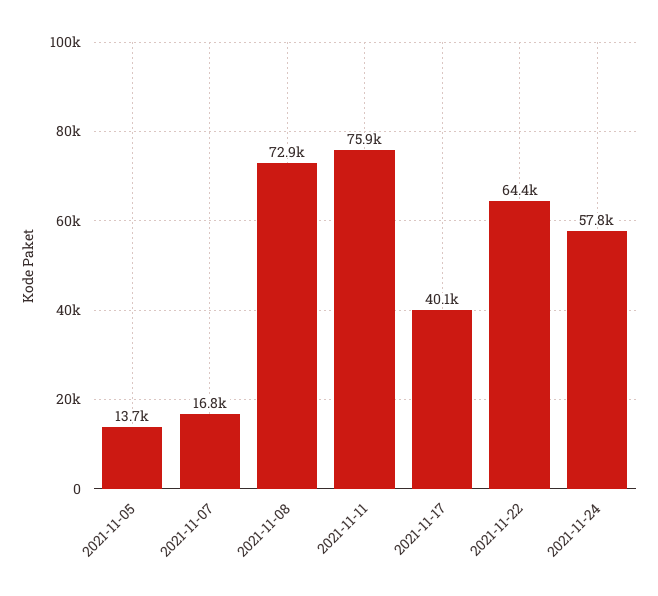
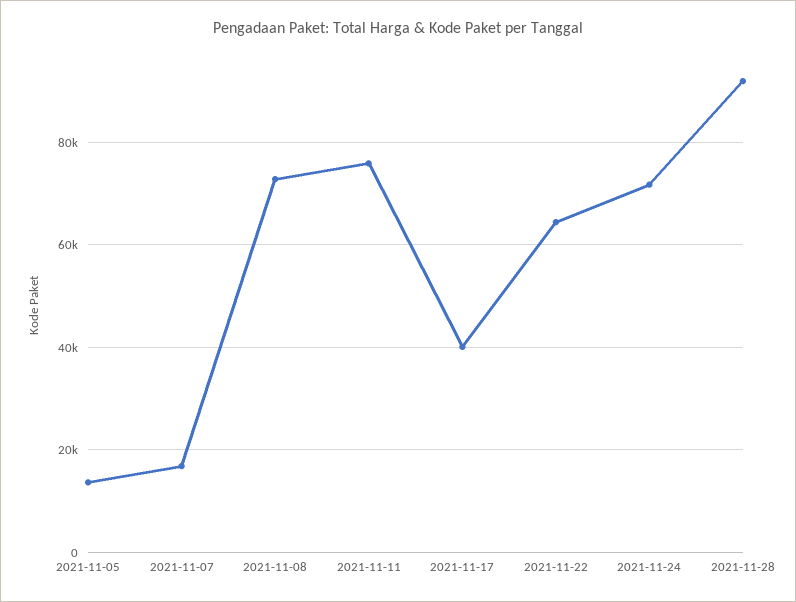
2021-11-24: 57800 -> 72000
2021-11-28: none -> 92000

